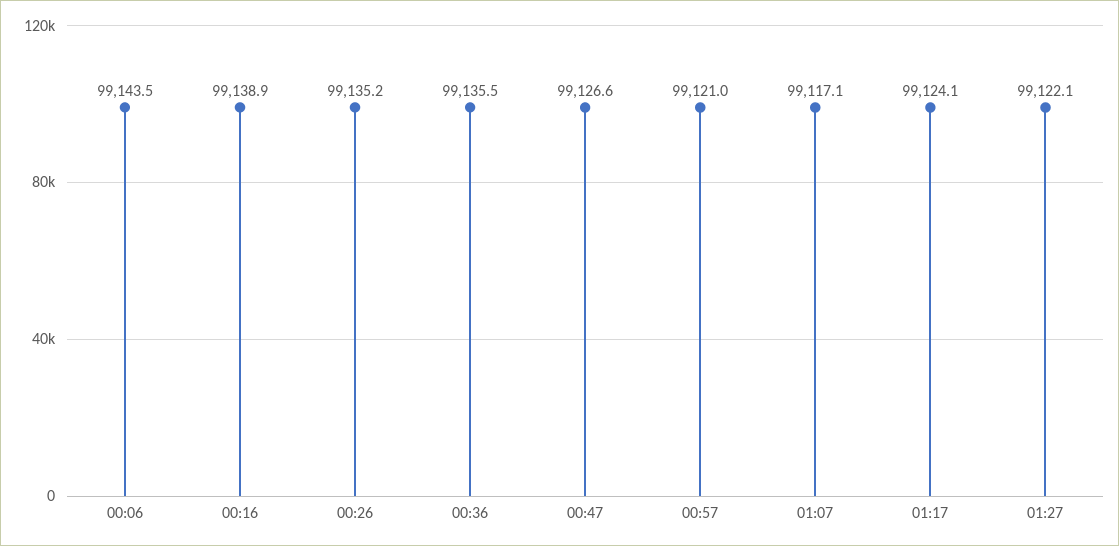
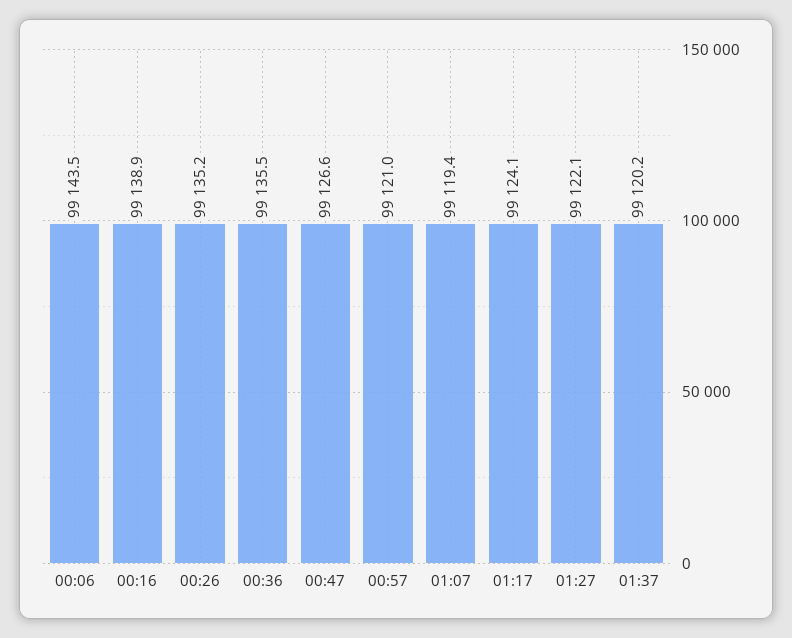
01:07: 99117.1 -> 99119.4
01:37: none -> 99120.2

